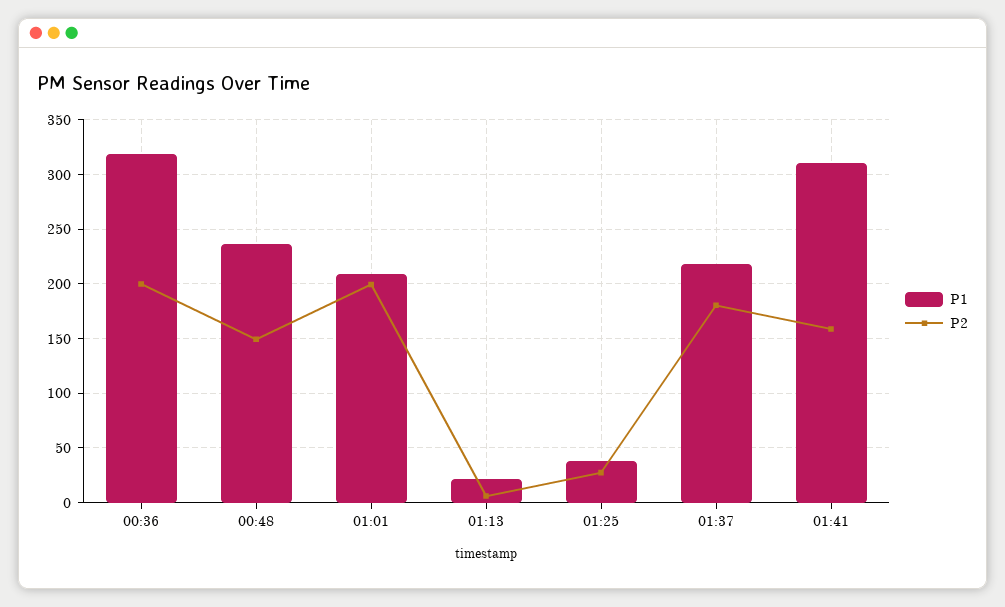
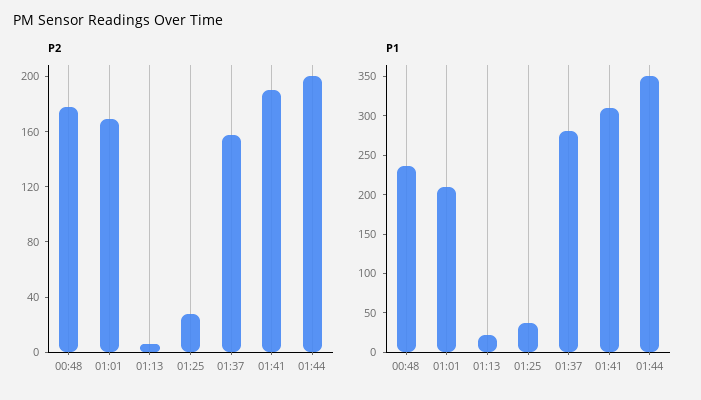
P1, 00:36: 320 -> none
P2, 00:36: 200 -> none
P2, 00:48: 150 -> 180
P2, 01:01: 200 -> 170
P1, 01:37: 220 -> 275
P2, 01:37: 180 -> 160
P2, 01:41: 160 -> 190
P2, 01:44: none -> 200
P1, 01:44: none -> 350

